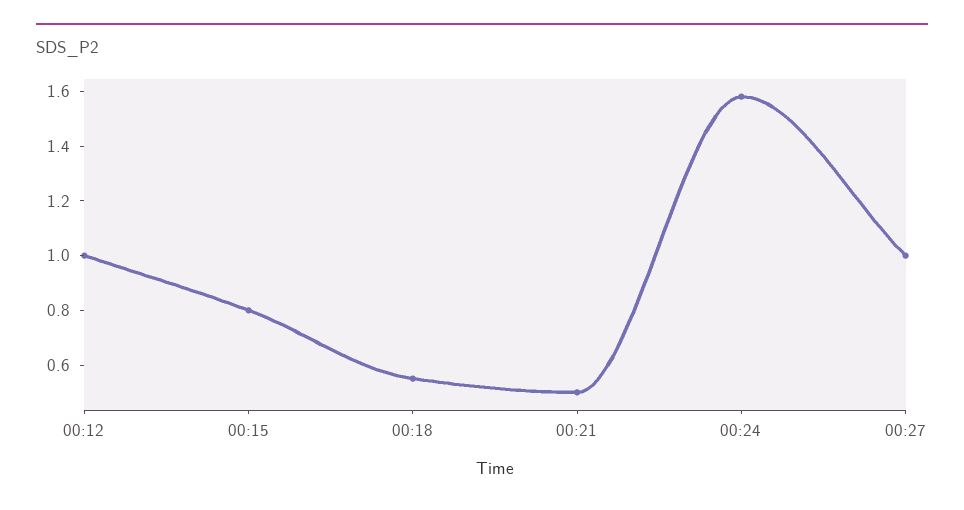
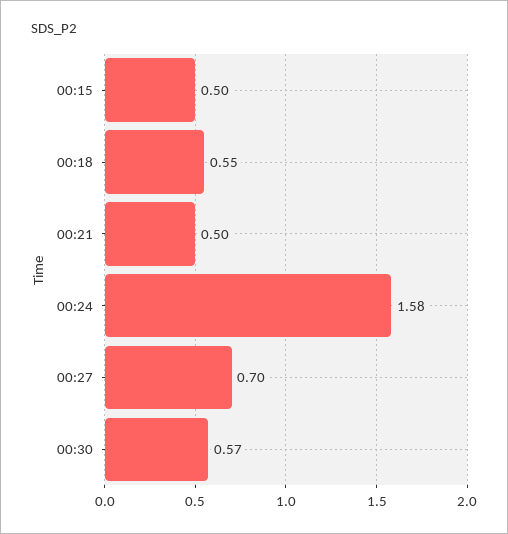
00:12: 1 -> none
00:15: 0.8 -> 0.5
00:27: 1 -> 0.7
00:30: none -> 0.57

